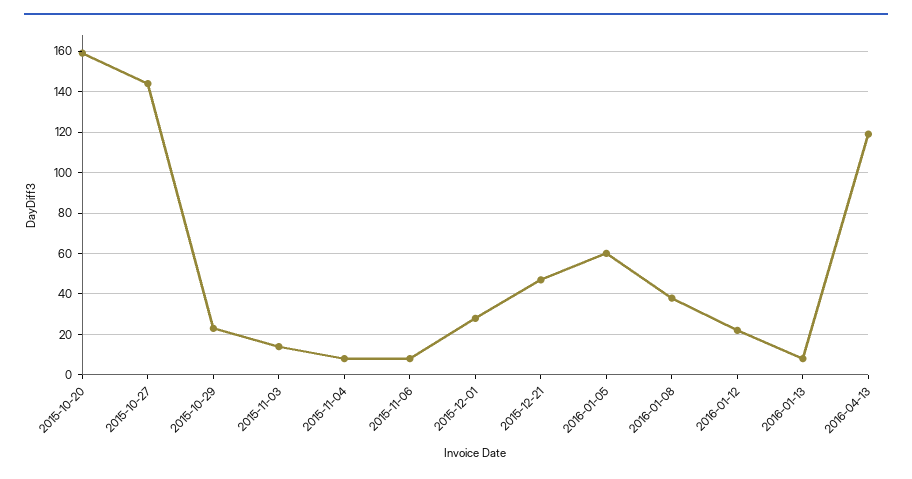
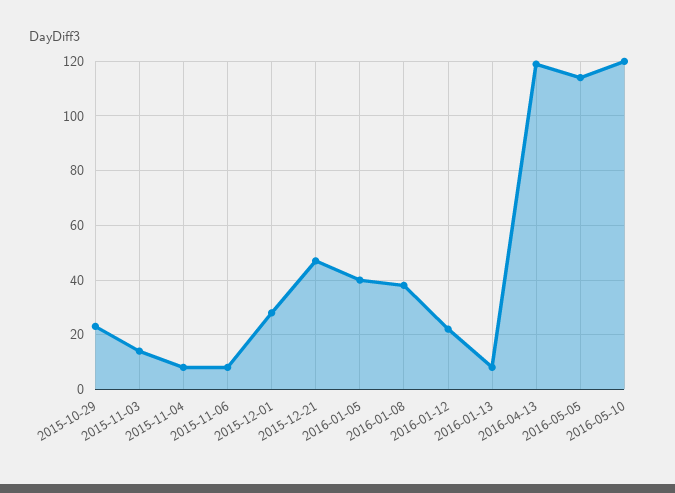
2015-10-20: 160 -> none
2015-10-27: 145 -> none
2016-01-05: 60 -> 40
2016-05-05: none -> 115
2016-05-10: none -> 120

